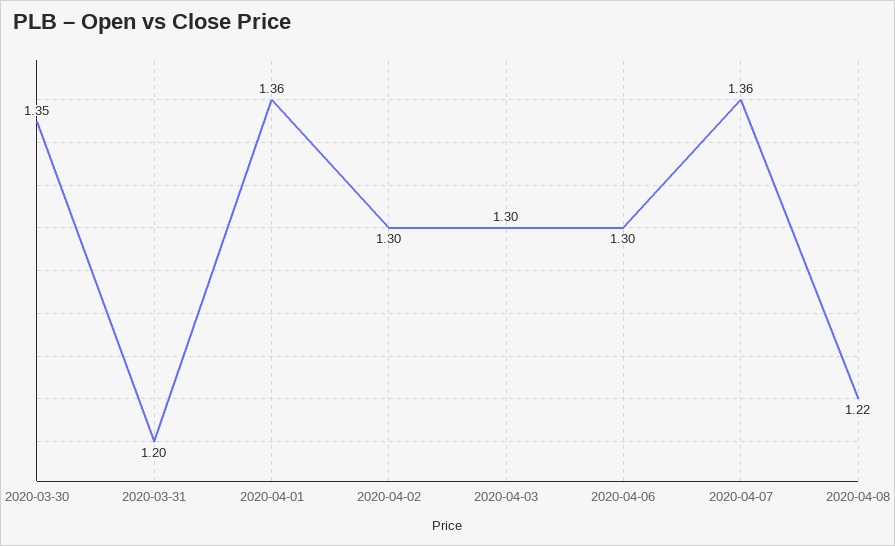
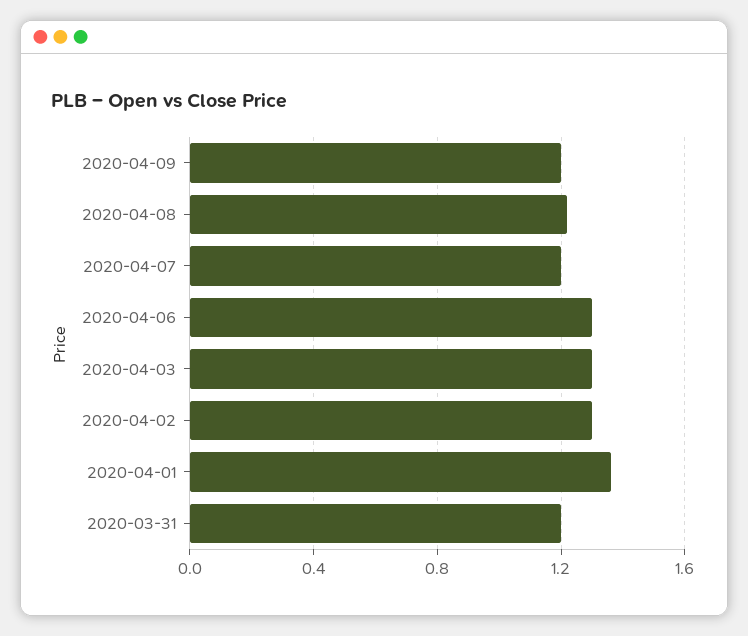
2020-03-30: 1.35 -> none
2020-04-07: 1.36 -> 1.2
2020-04-09: none -> 1.2

